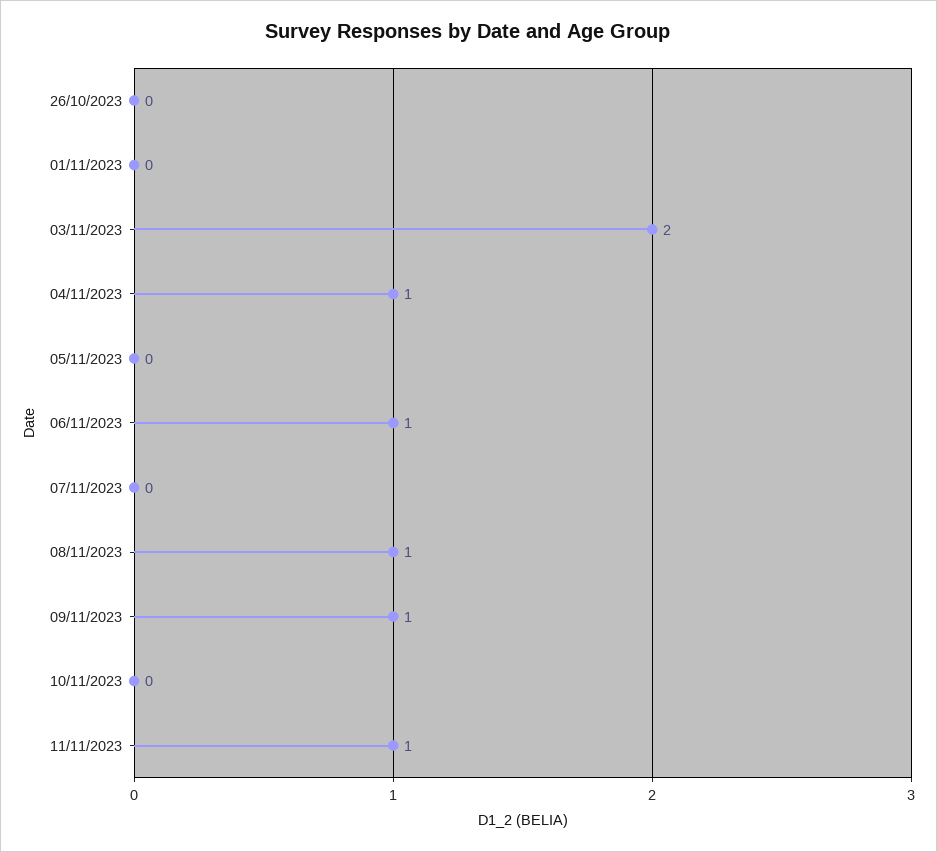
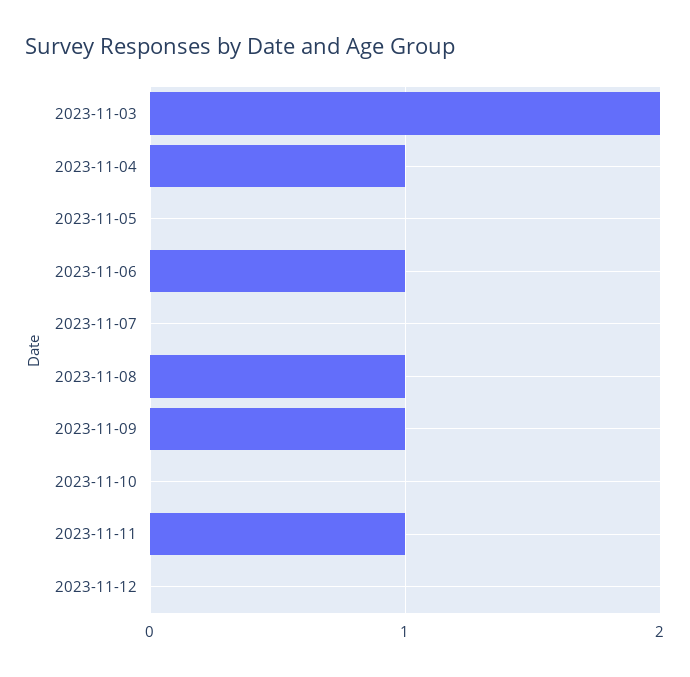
26/10/2023: 0 -> none
01/11/2023: 0 -> none
2023-11-12: none -> 0

